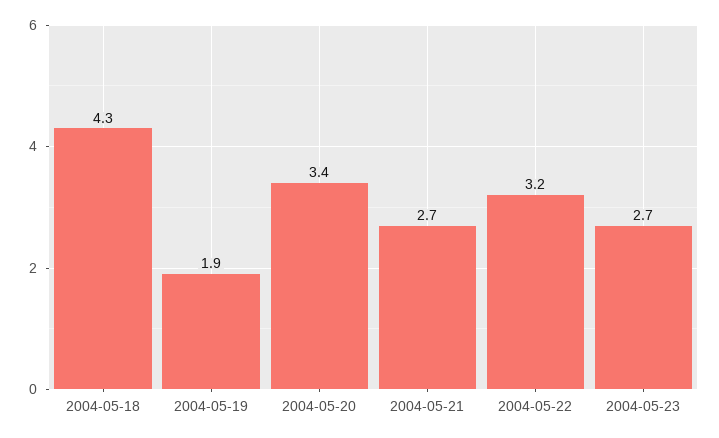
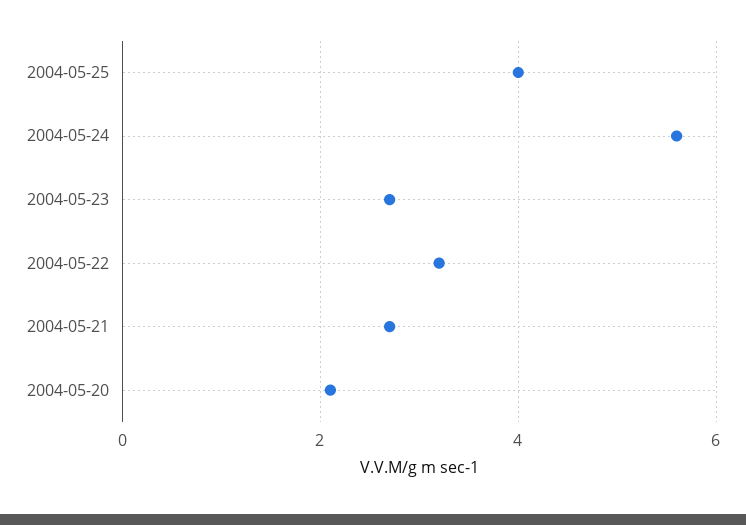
2004-05-18: 4.3 -> none
2004-05-19: 1.9 -> none
2004-05-20: 3.4 -> 2
2004-05-25: none -> 4
2004-05-24: none -> 5.5

